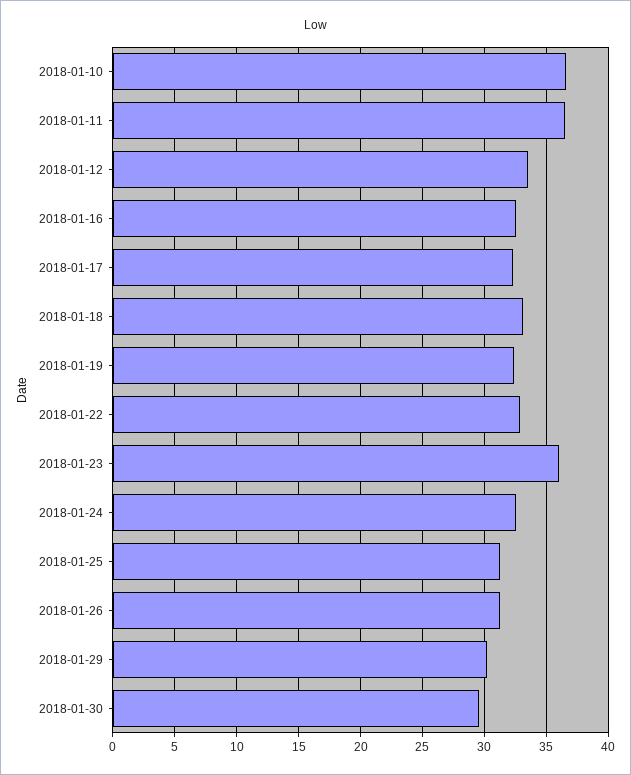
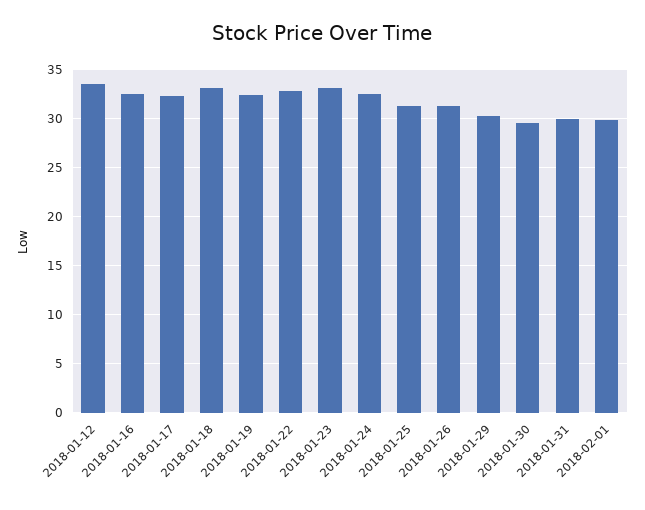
2018-01-10: 36.5 -> none
2018-01-11: 36.5 -> none
2018-01-23: 36 -> 33
2018-01-31: none -> 30
2018-02-01: none -> 30

